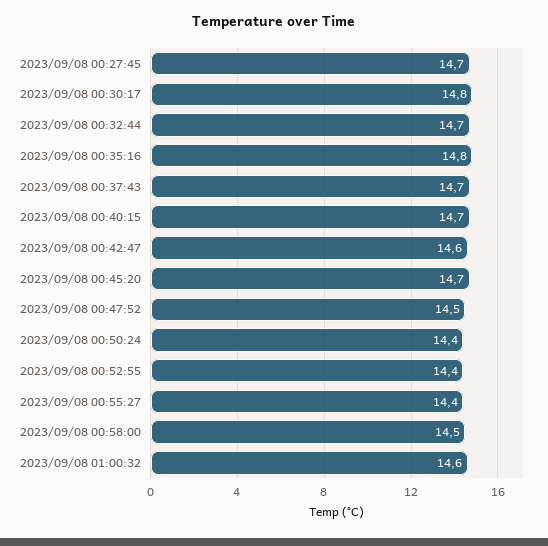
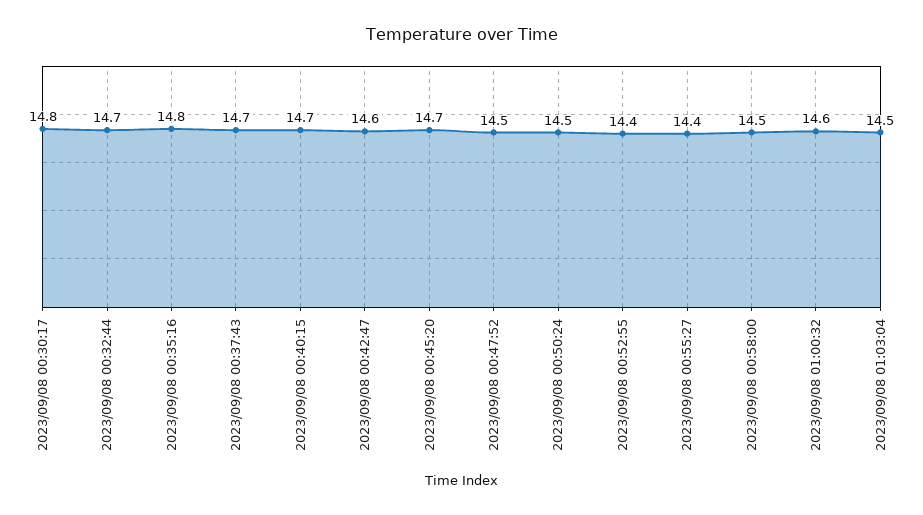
2023/09/08 00:27:45: 14.7 -> none
2023/09/08 00:50:24: 14.4 -> 14.5
2023/09/08 01:03:04: none -> 14.5

